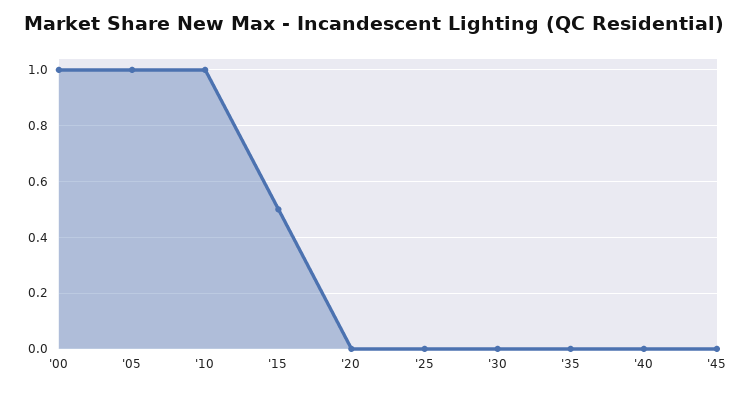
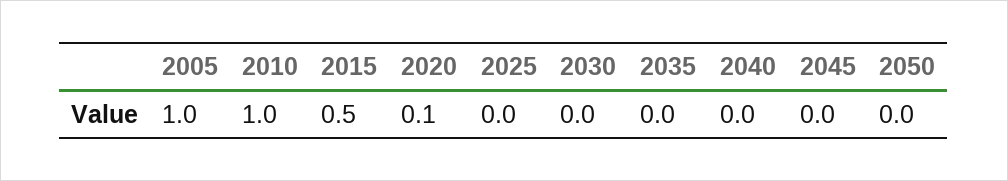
'00: 1 -> none
'20: 0 -> 0.1
2050: none -> 0

